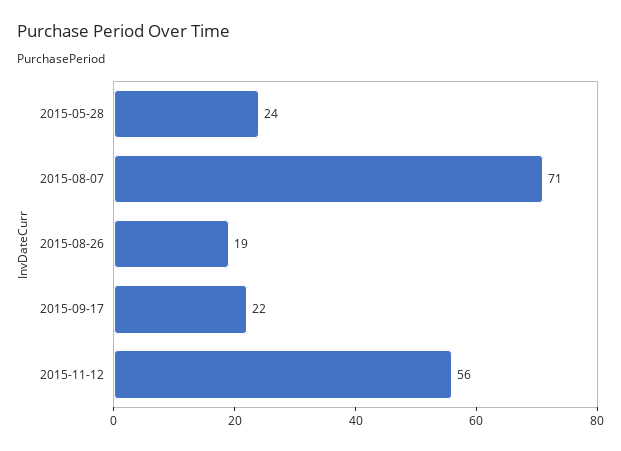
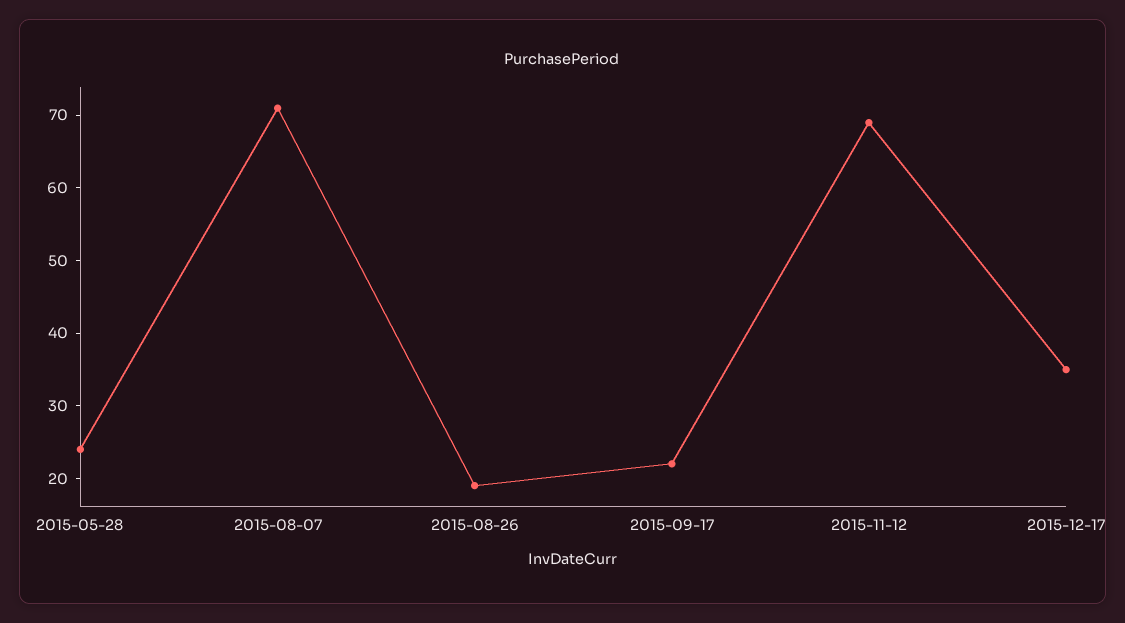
2015-11-12: 56 -> 70
2015-12-17: none -> 35

